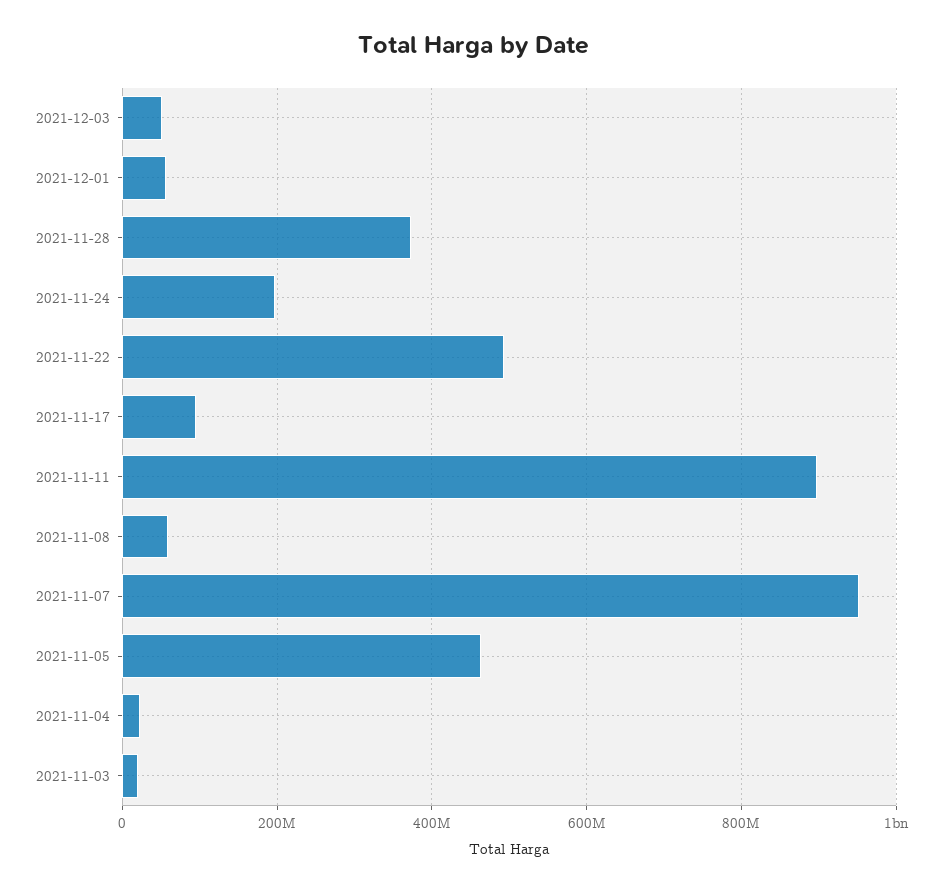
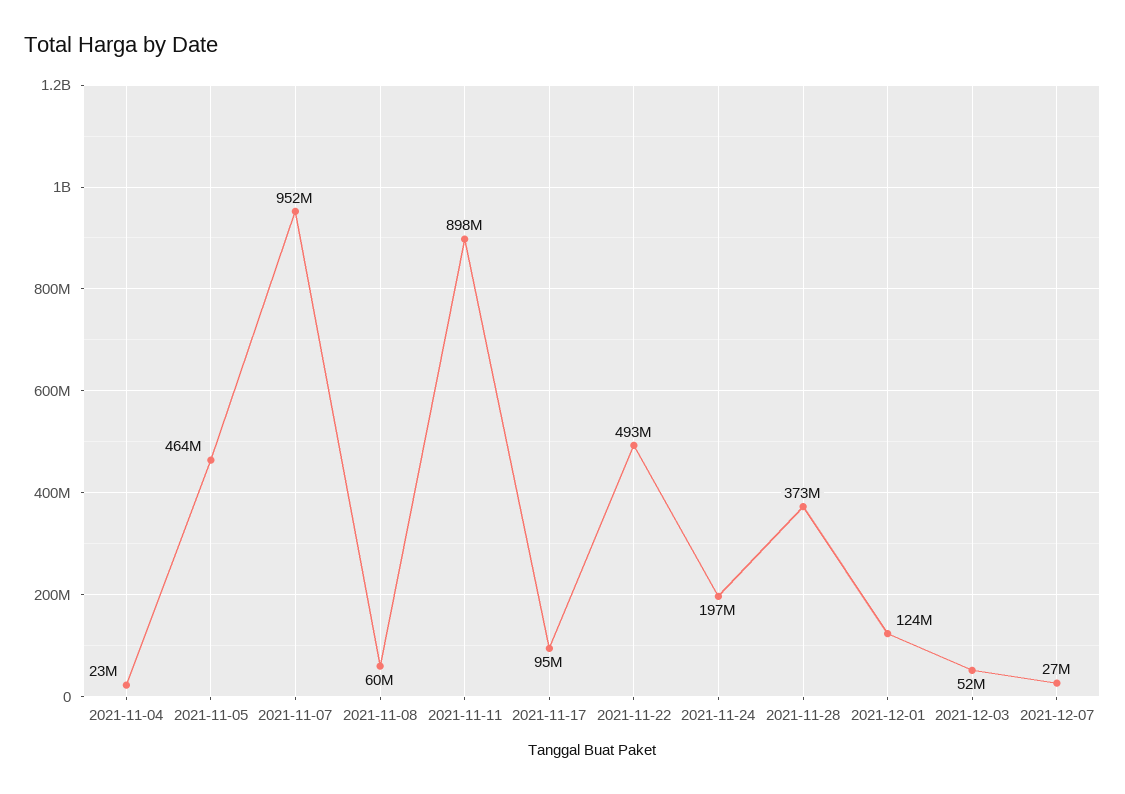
2021-12-01: 60000000 -> 124000000
2021-11-03: 20000000 -> none
2021-12-07: none -> 27000000

